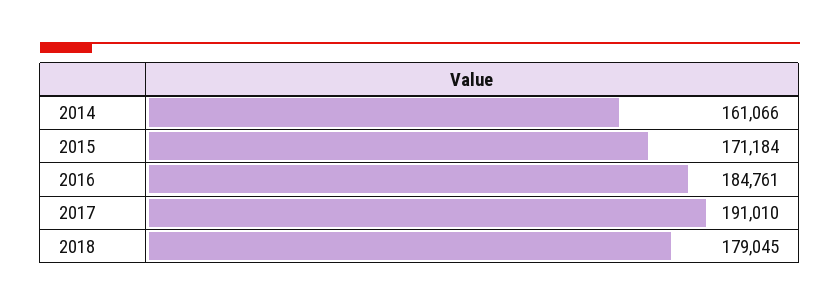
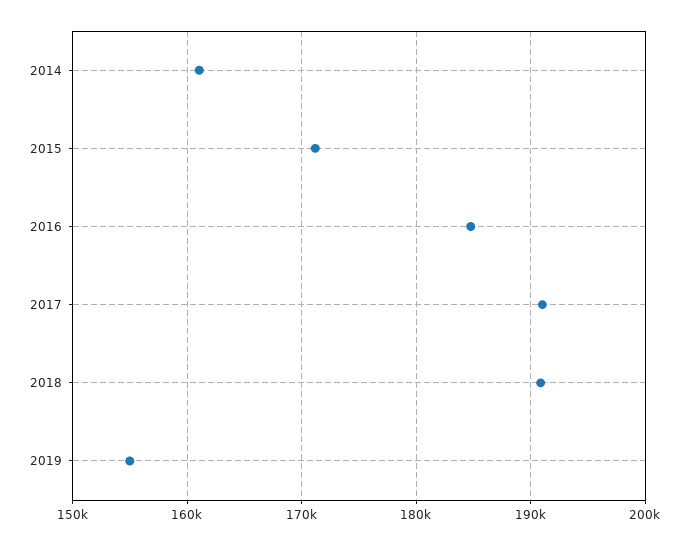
2018: 179045 -> 191000
2019: none -> 155000

